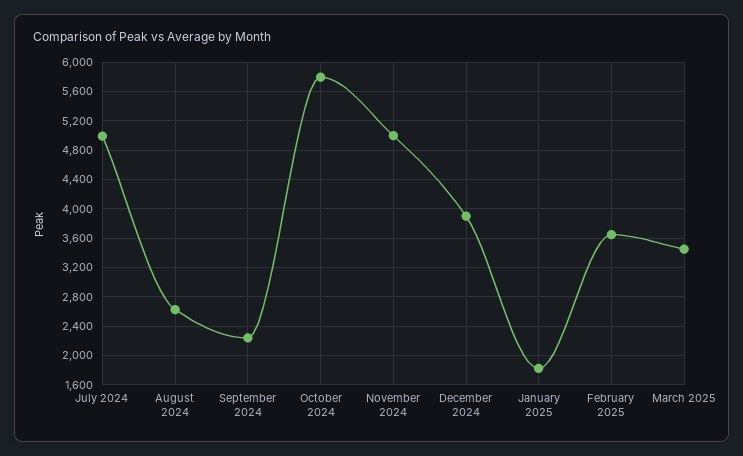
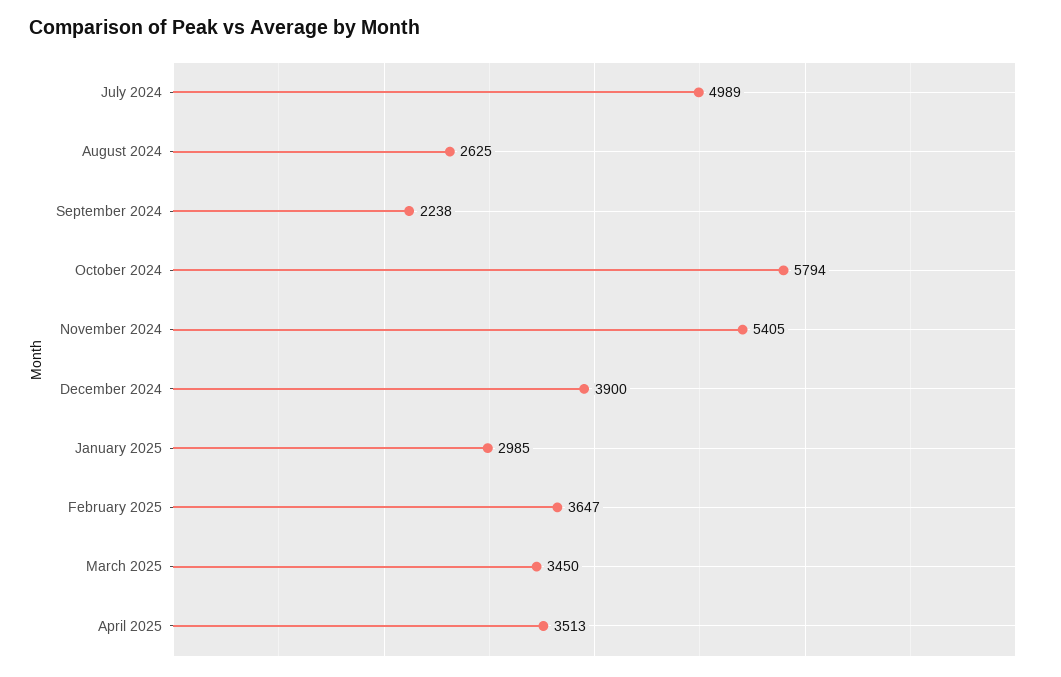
November 2024: 5000 -> 5405
January 2025: 1800 -> 2985
April 2025: none -> 3513

